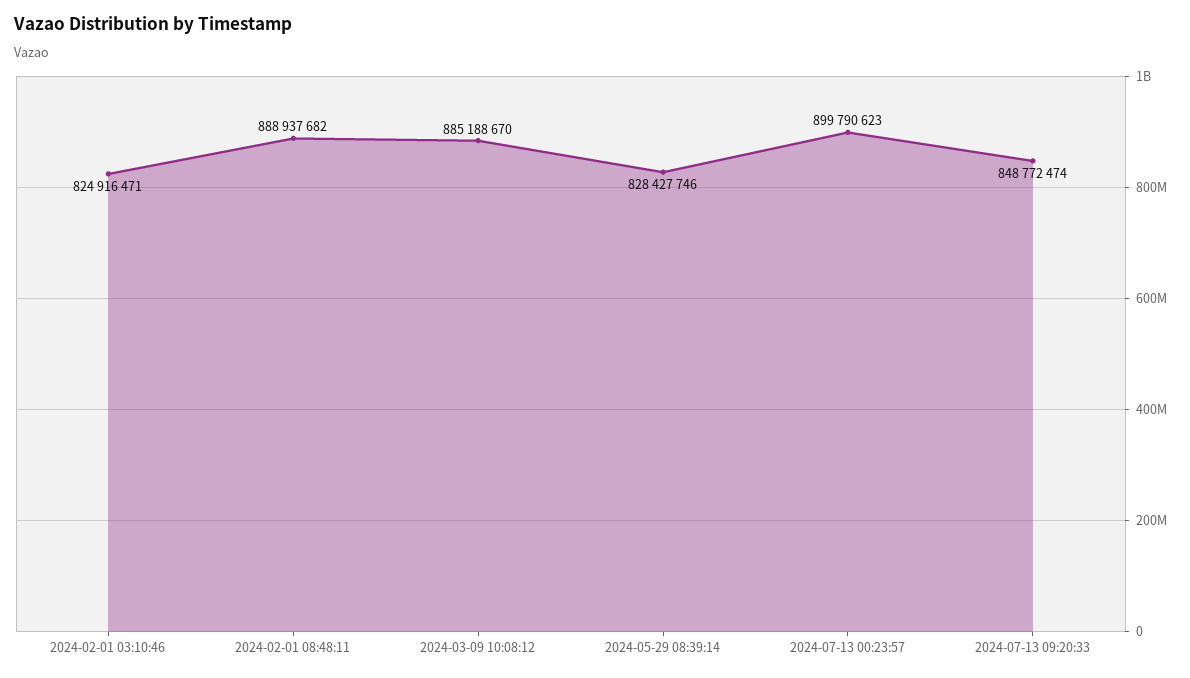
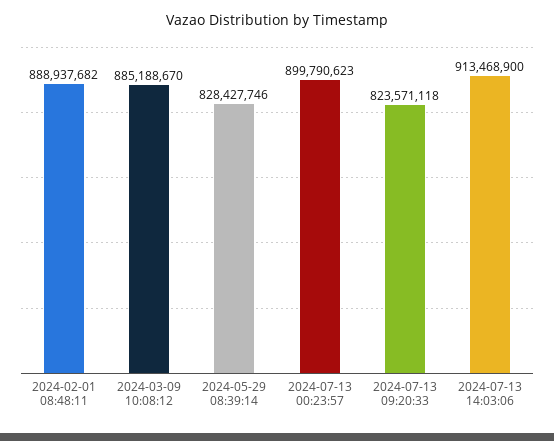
2024-02-01 03:10:46: 824916471 -> none
2024-07-13 09:20:33: 848772474 -> 823571118
2024-07-13 14:03:06: none -> 913468900

